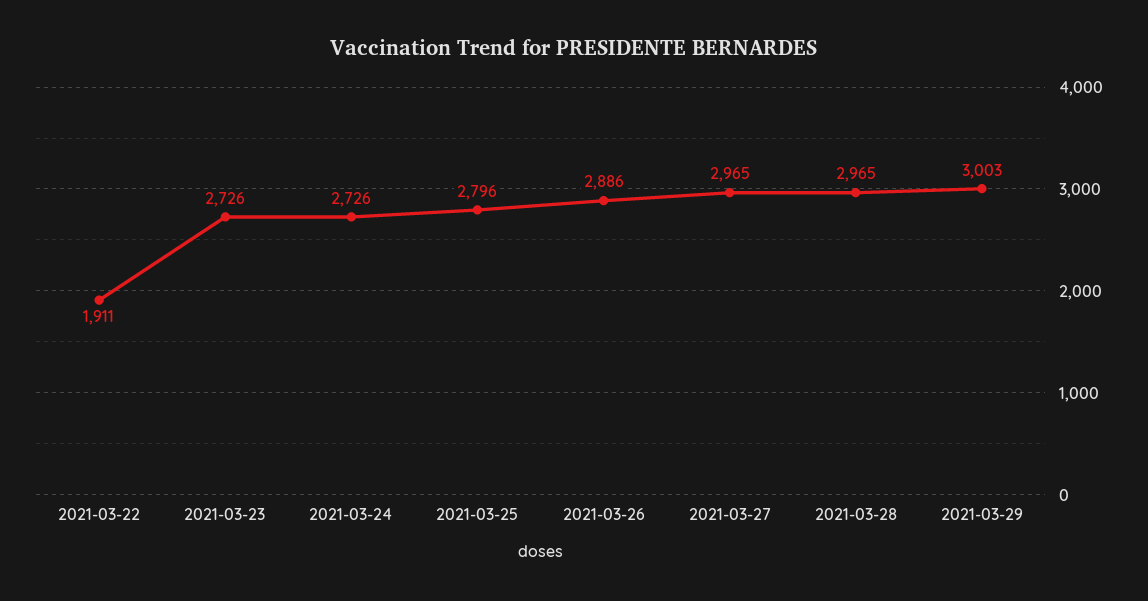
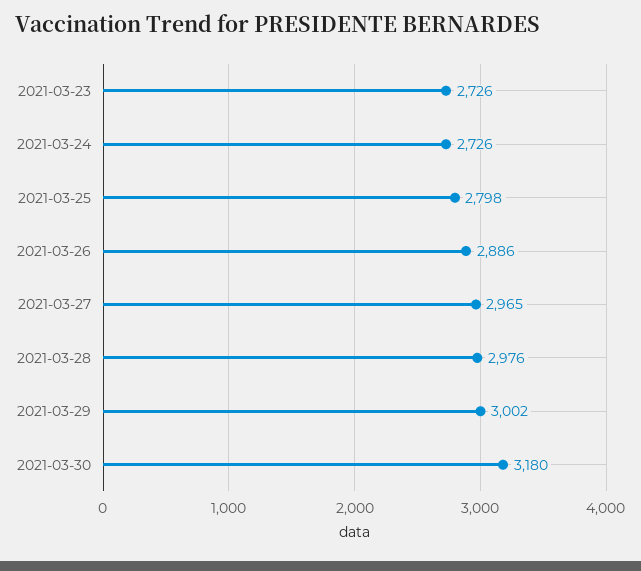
2021-03-22: 1911 -> none
2021-03-25: 2796 -> 2798
2021-03-28: 2965 -> 2976
2021-03-29: 3003 -> 3002
2021-03-30: none -> 3180

